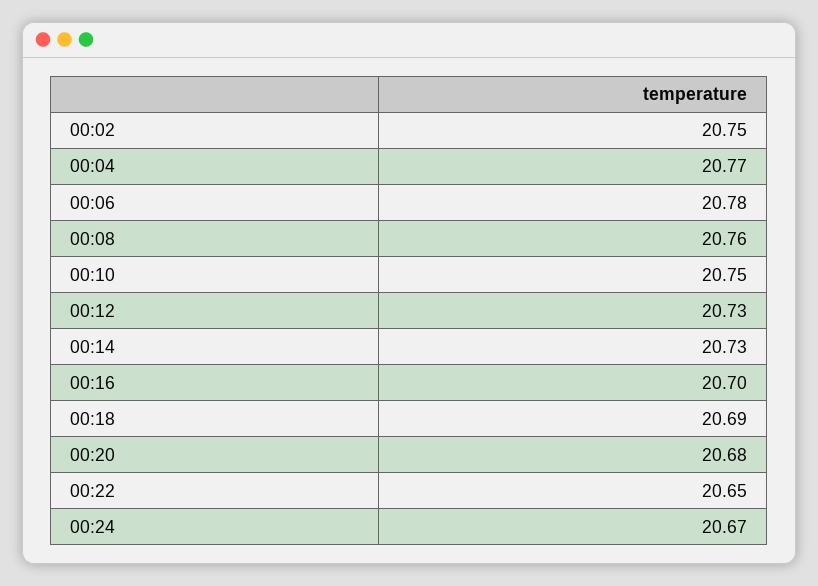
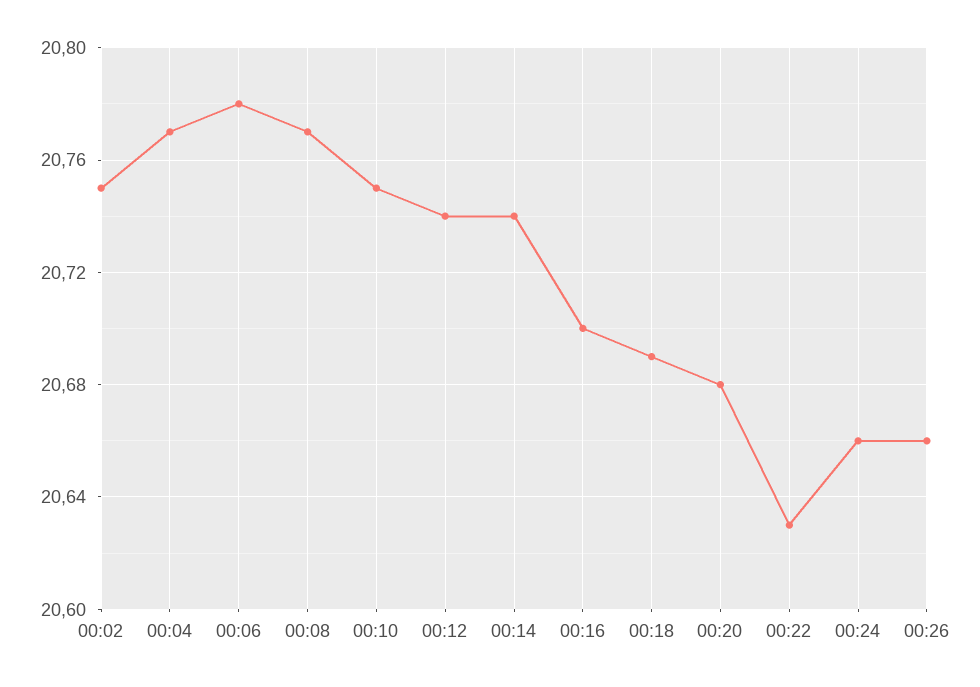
00:08: 20.76 -> 20.77
00:12: 20.73 -> 20.74
00:14: 20.73 -> 20.74
00:22: 20.65 -> 20.63
00:24: 20.67 -> 20.66
00:26: none -> 20.66

